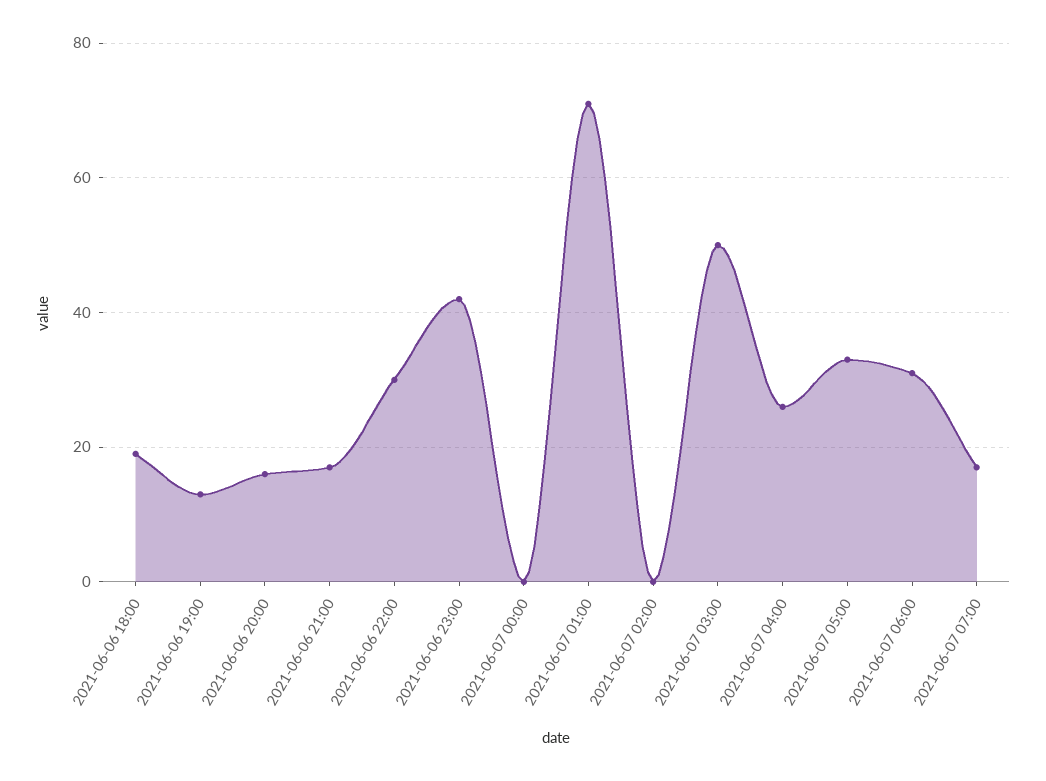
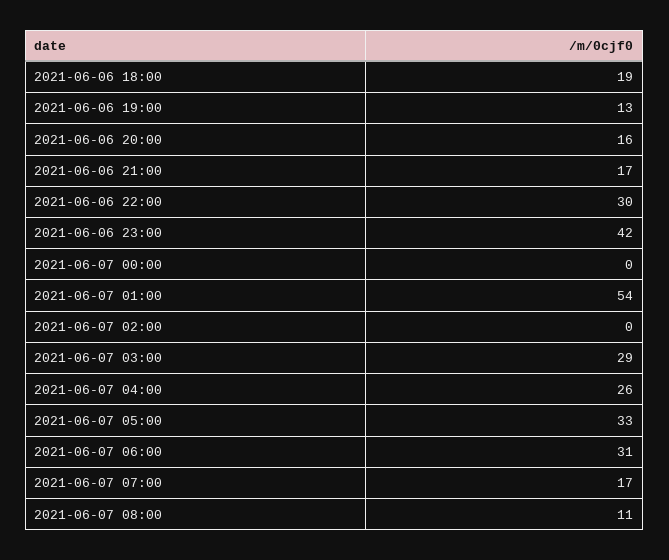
2021-06-07 01:00: 70 -> 54
2021-06-07 03:00: 50 -> 29
2021-06-07 08:00: none -> 11

